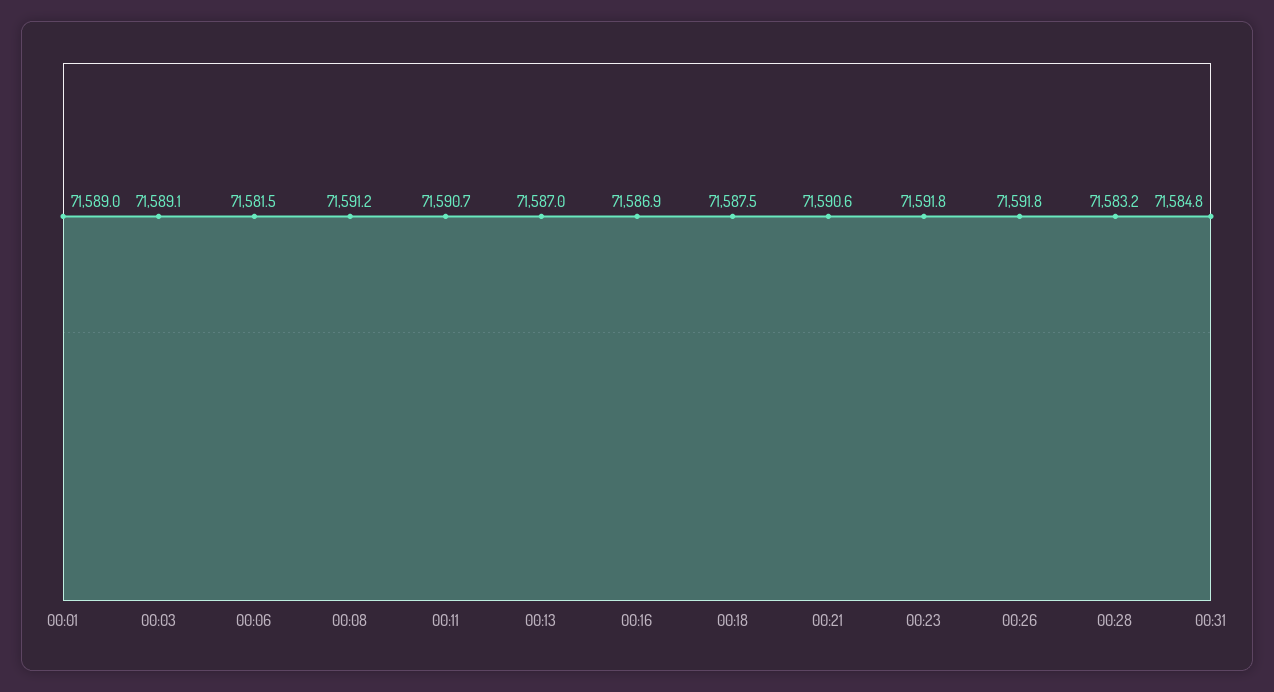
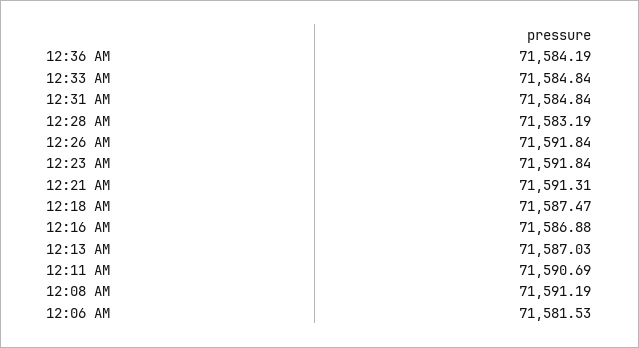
00:01: 71589 -> none
00:03: 71589.1 -> none
00:21: 71590.6 -> 71591.31
12:36 AM: none -> 71584.19
12:33 AM: none -> 71584.84

